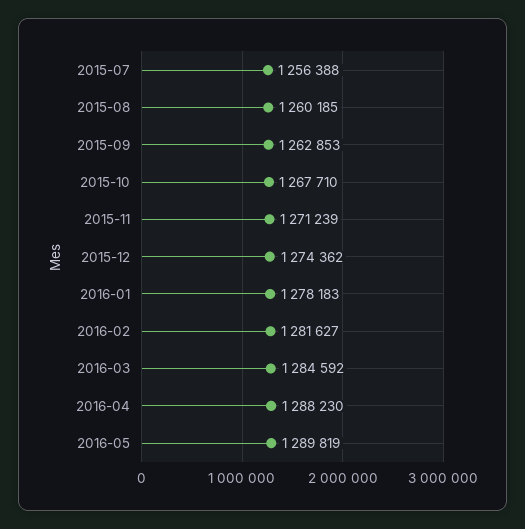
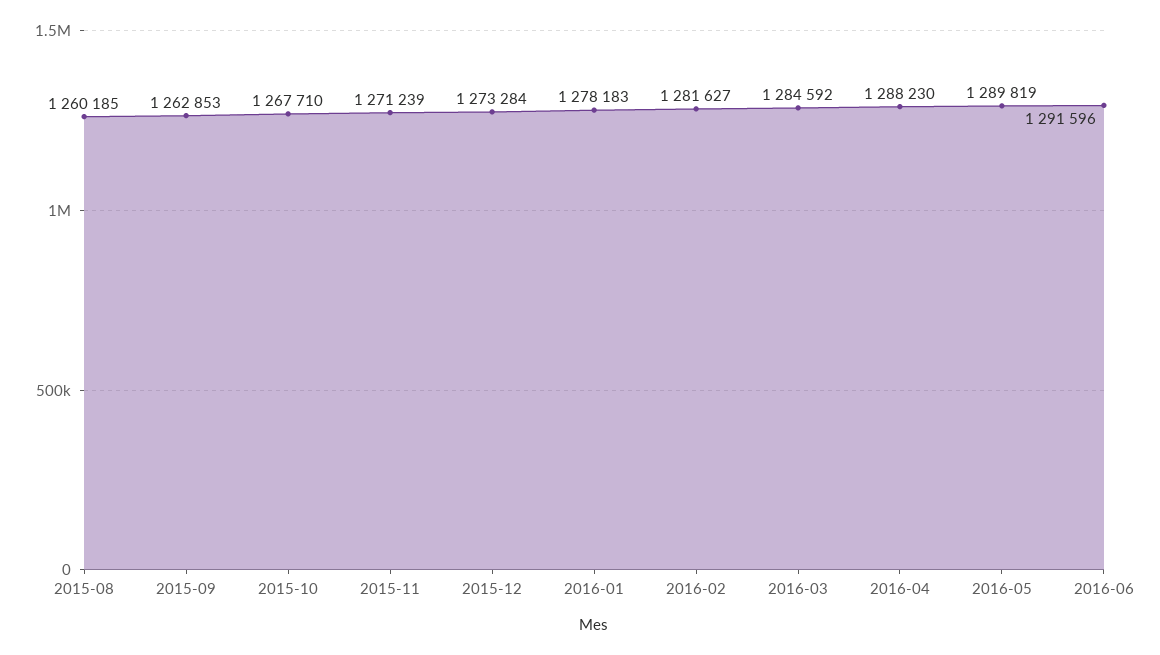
2015-07: 1256388 -> none
2015-12: 1274362 -> 1273284
2016-06: none -> 1291596

